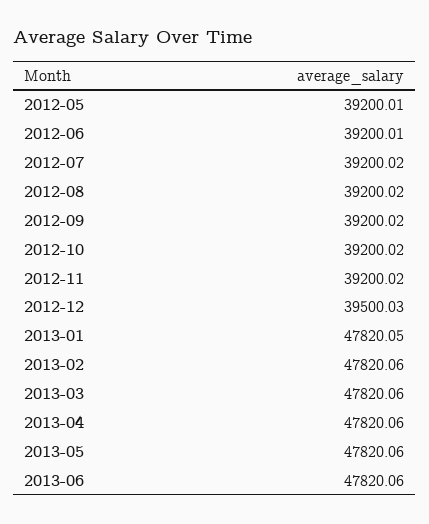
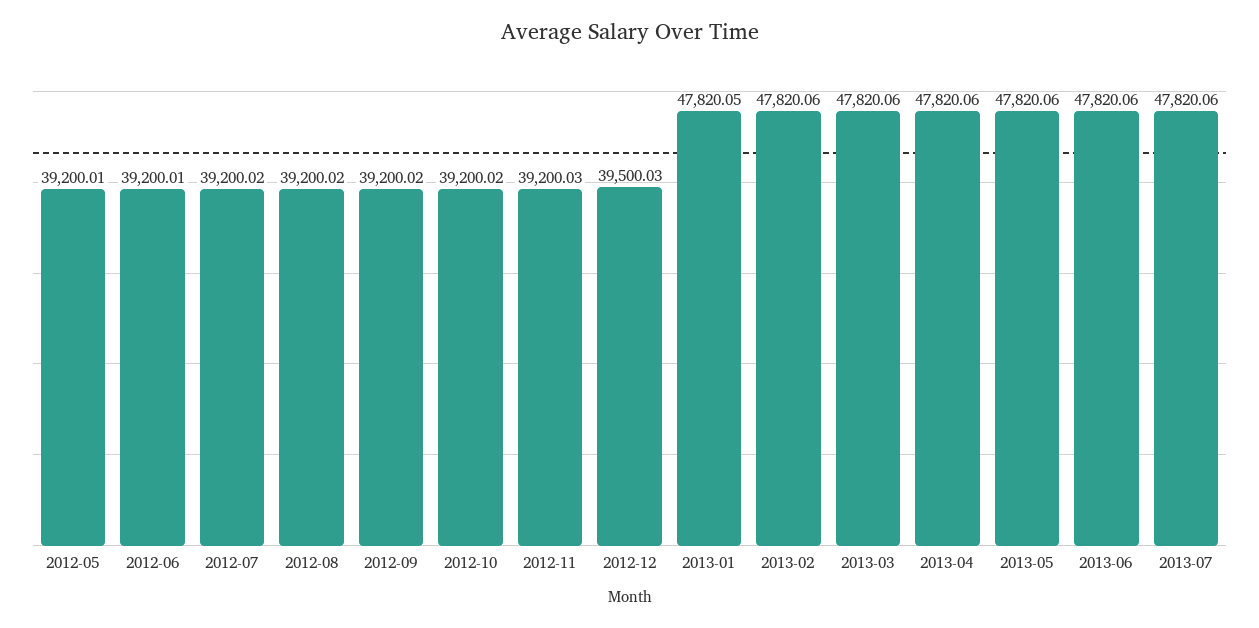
2012-11: 39200.02 -> 39200.03
2013-07: none -> 47820.06

